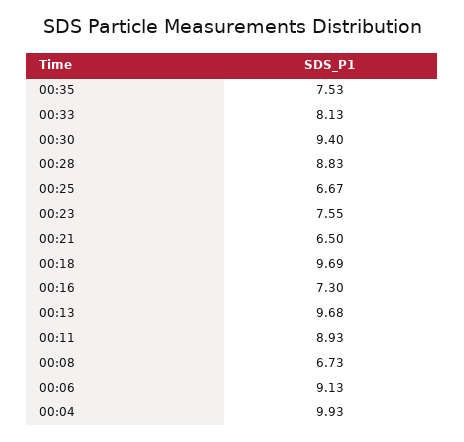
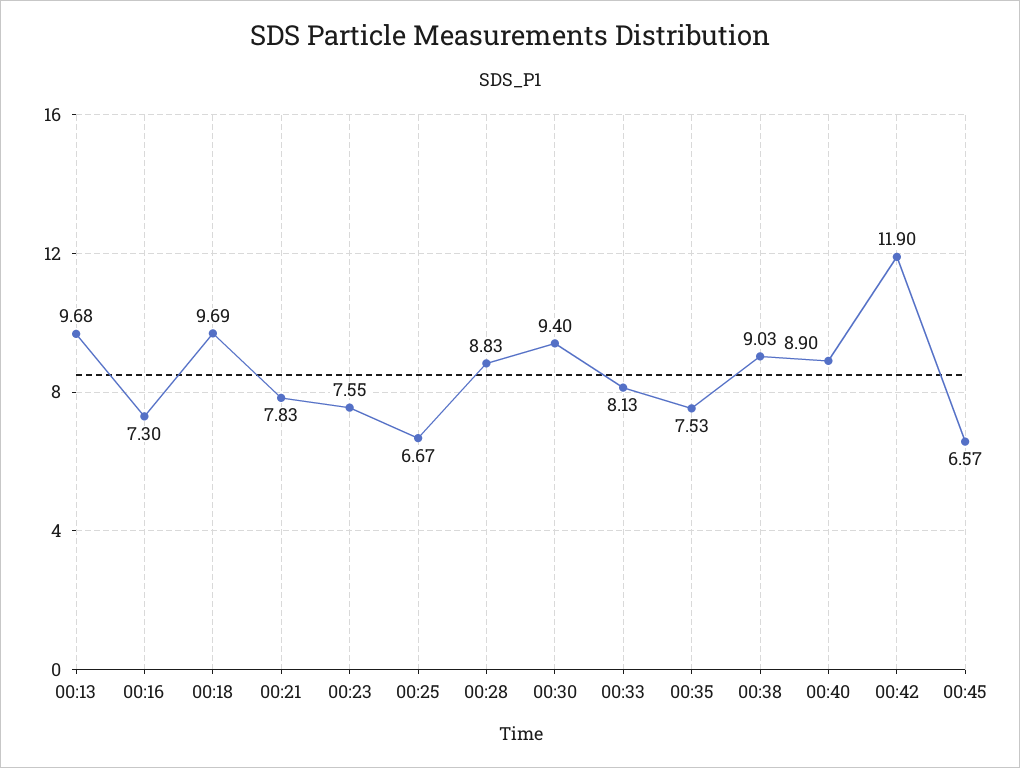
00:21: 6.5 -> 7.83
00:11: 8.93 -> none
00:08: 6.73 -> none
00:06: 9.13 -> none
00:04: 9.93 -> none
00:38: none -> 9.03
00:40: none -> 8.9
00:42: none -> 11.9
00:45: none -> 6.57

